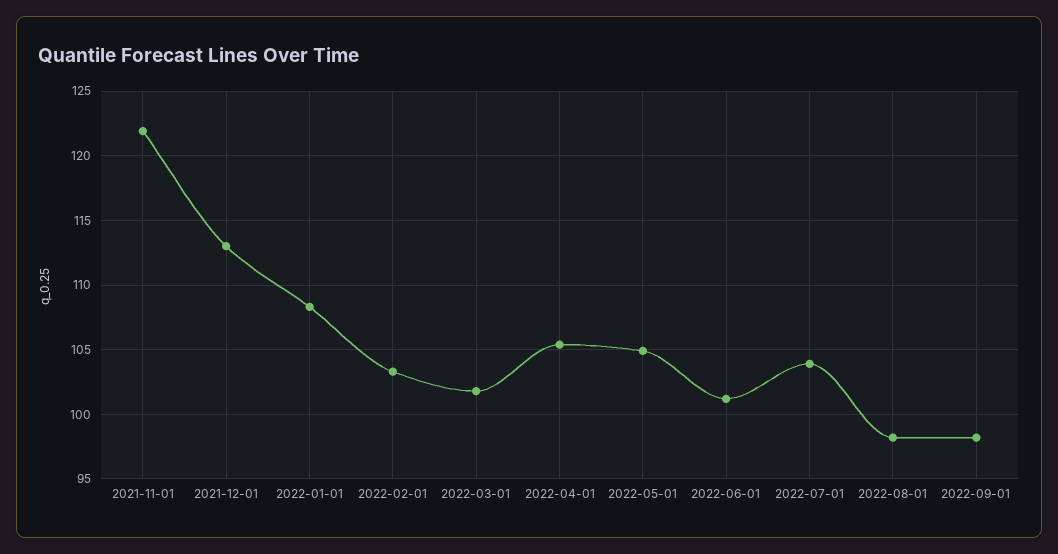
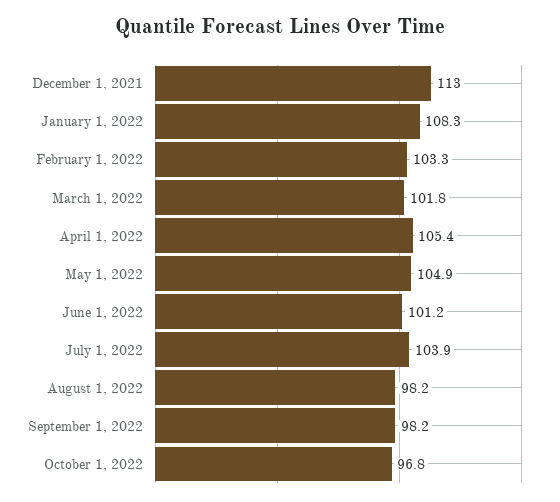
2021-11-01: 122 -> none
October 1, 2022: none -> 96.8

